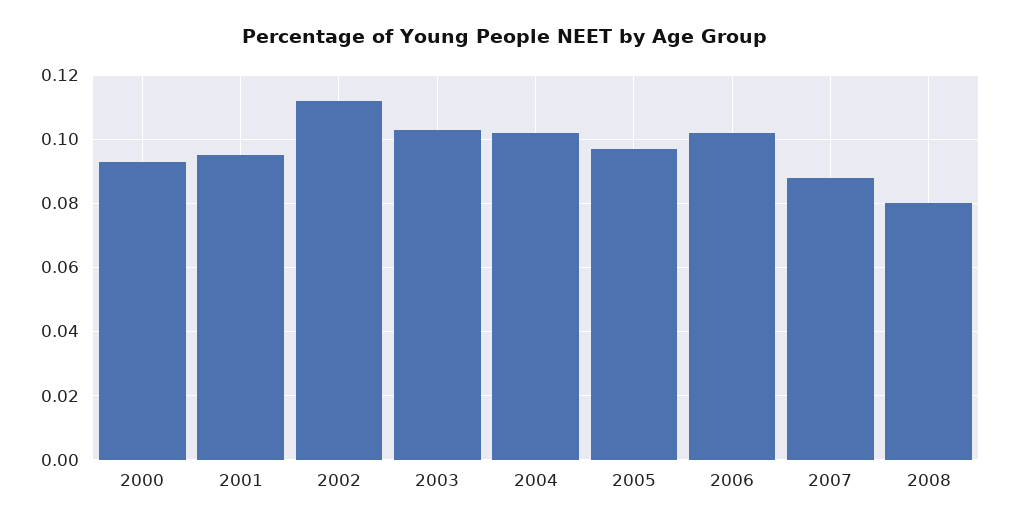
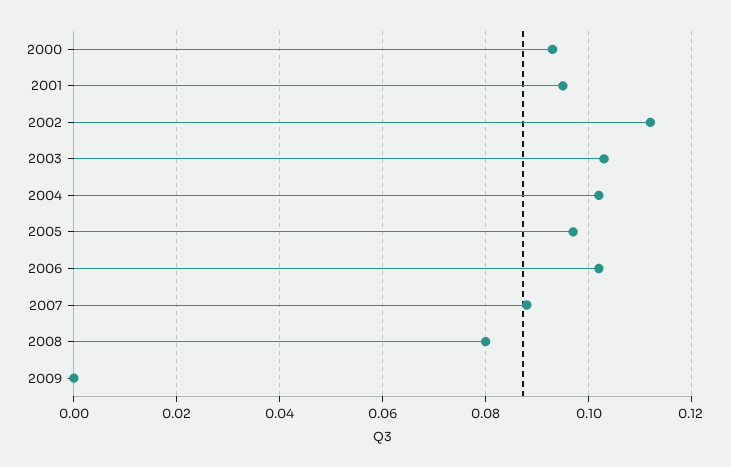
2009: none -> 0

